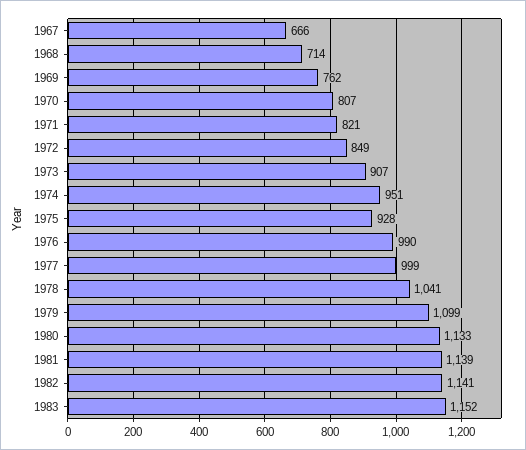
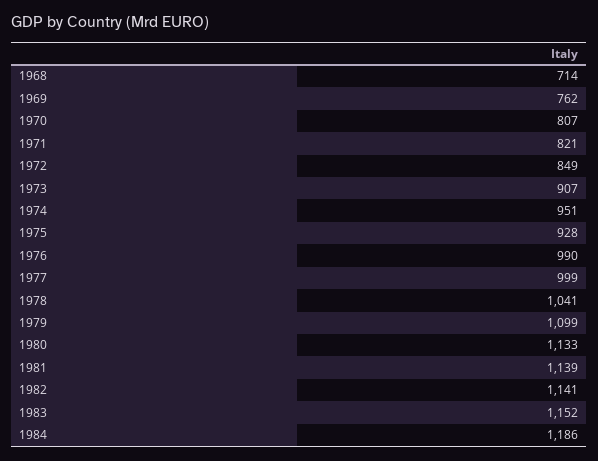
1967: 666 -> none
1984: none -> 1186

